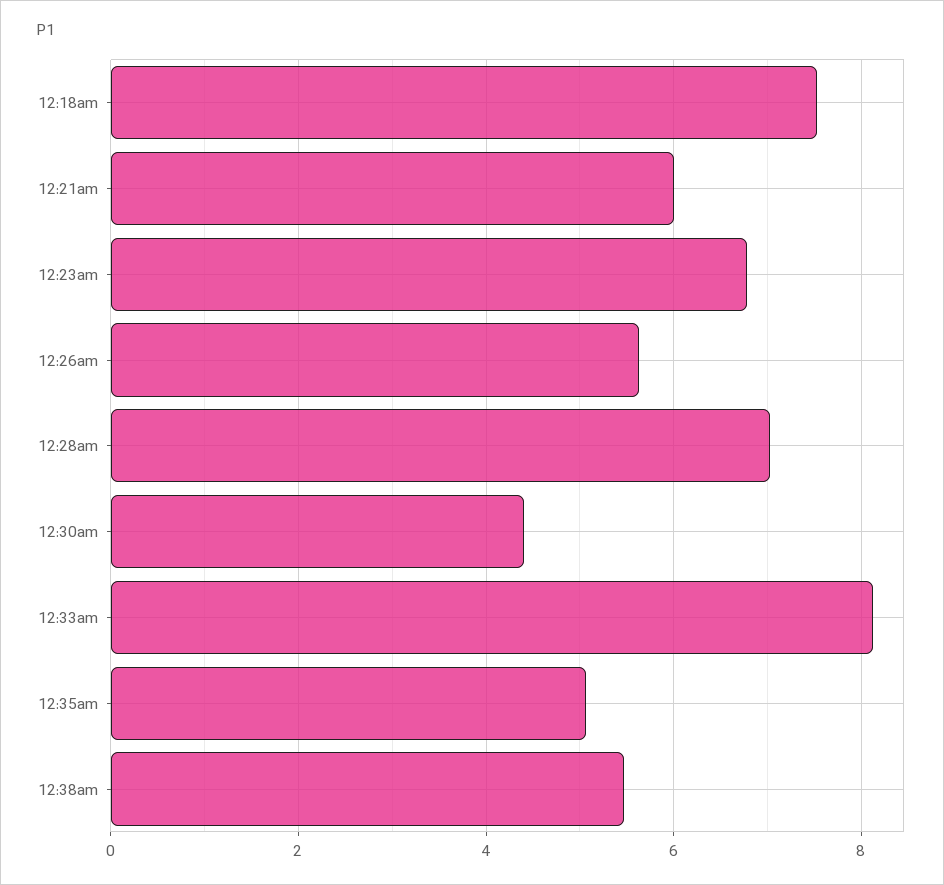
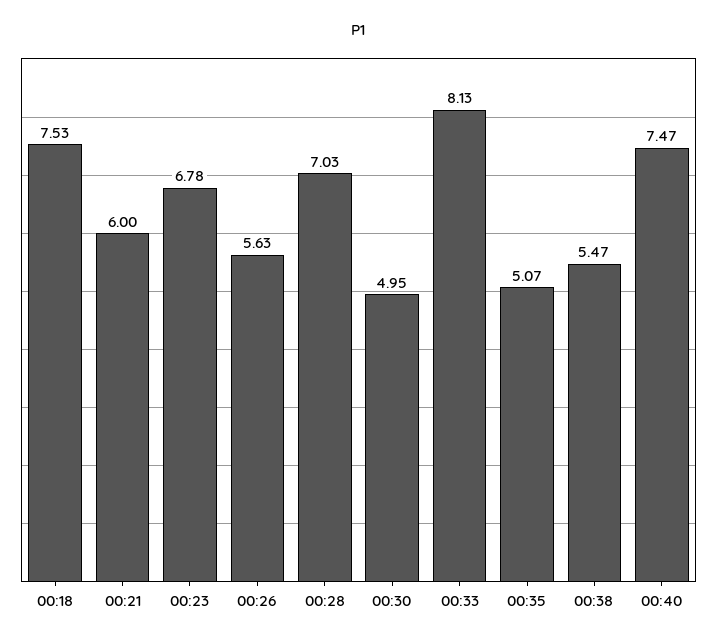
12:30am: 4.4 -> 4.95
00:40: none -> 7.47

